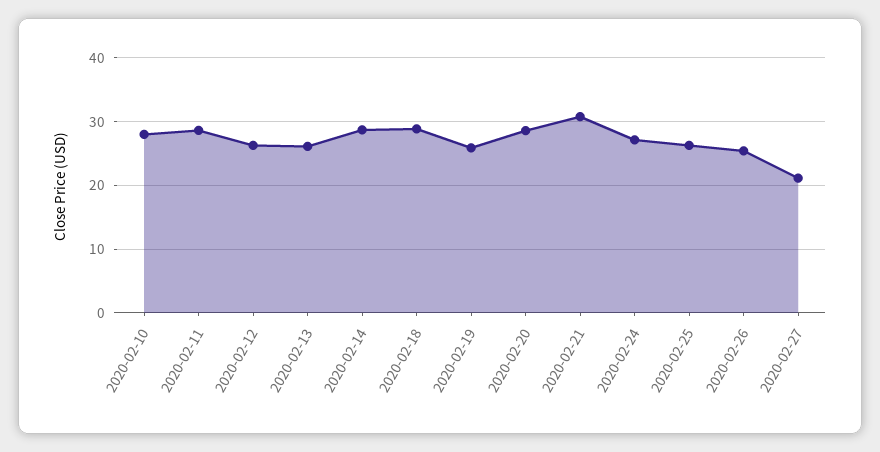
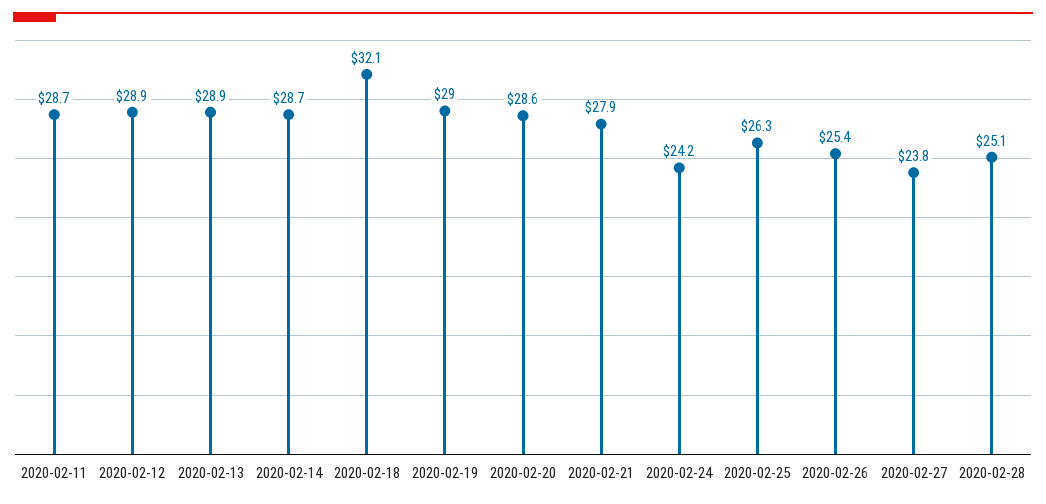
2020-02-10: 28 -> none
2020-02-12: 26 -> 28.9
2020-02-13: 26 -> 28.9
2020-02-18: 29 -> 32.1
2020-02-19: 26 -> 29
2020-02-21: 31 -> 27.9
2020-02-24: 27 -> 24.2
2020-02-27: 21 -> 23.8
2020-02-28: none -> 25.1

